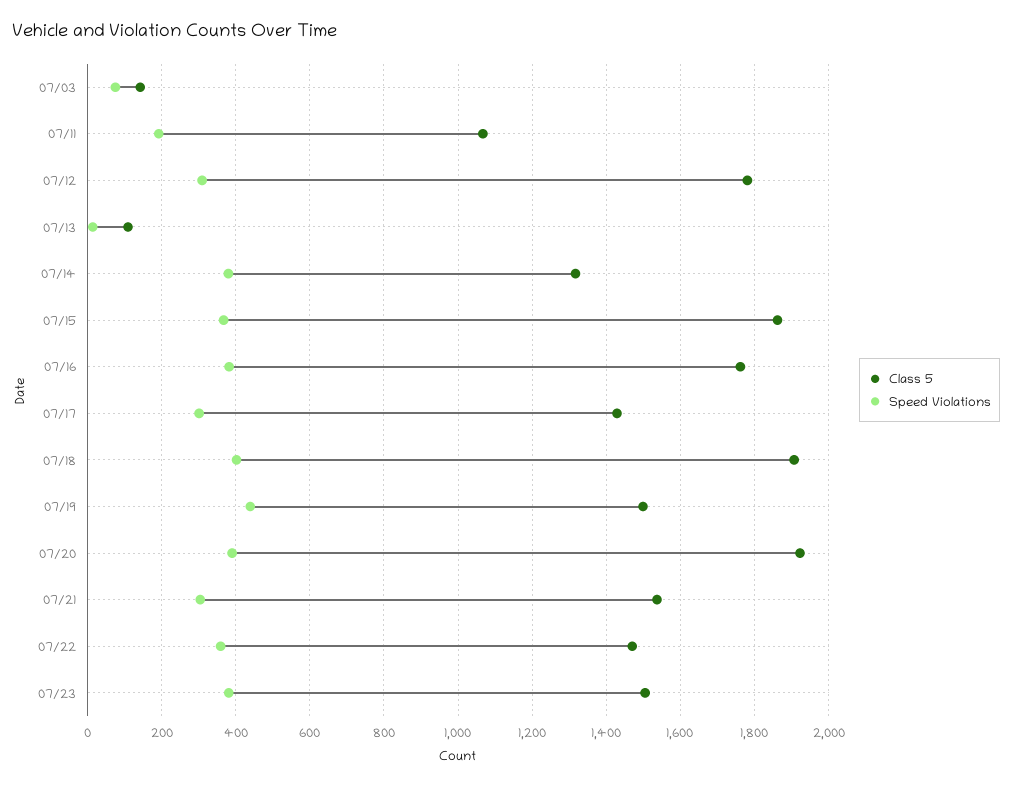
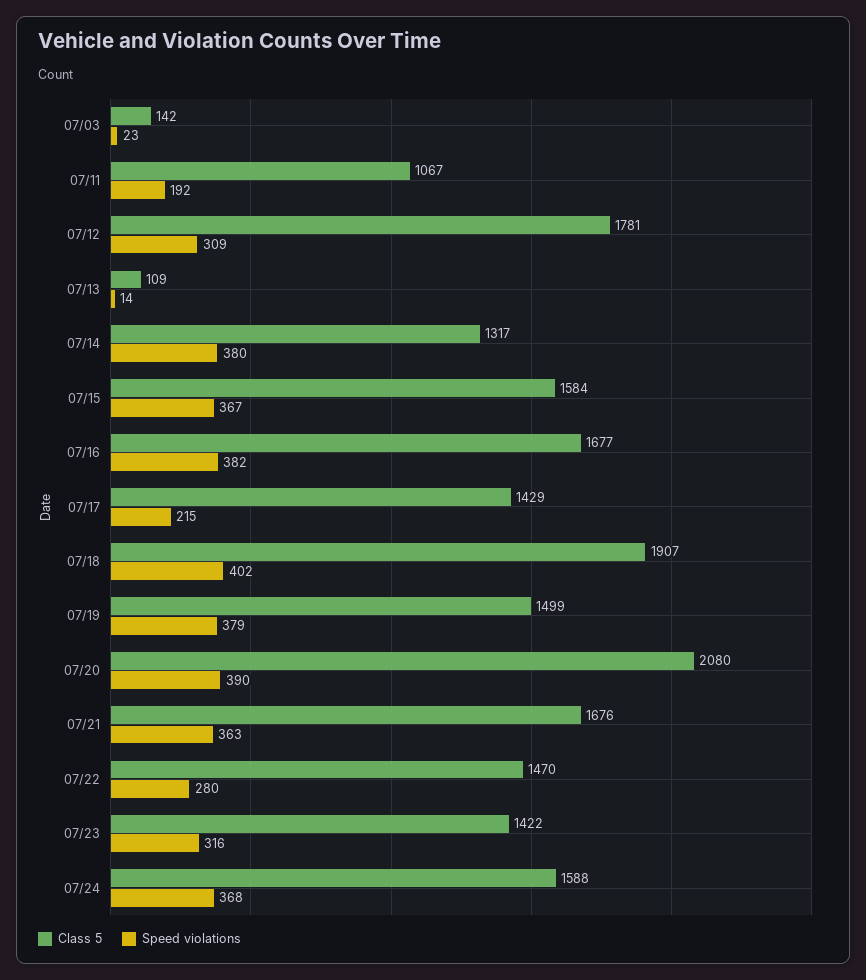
Speed Violations, 07/03: 80 -> 23
Class 5, 07/15: 1860 -> 1584
Class 5, 07/16: 1760 -> 1677
Speed Violations, 07/17: 300 -> 215
Speed Violations, 07/19: 440 -> 379
Class 5, 07/20: 1920 -> 2080
Class 5, 07/21: 1540 -> 1676
Speed Violations, 07/21: 300 -> 363
Speed Violations, 07/22: 360 -> 280
Class 5, 07/23: 1500 -> 1422
Speed Violations, 07/23: 380 -> 316
Class 5, 07/24: none -> 1588
Speed Violations, 07/24: none -> 368

